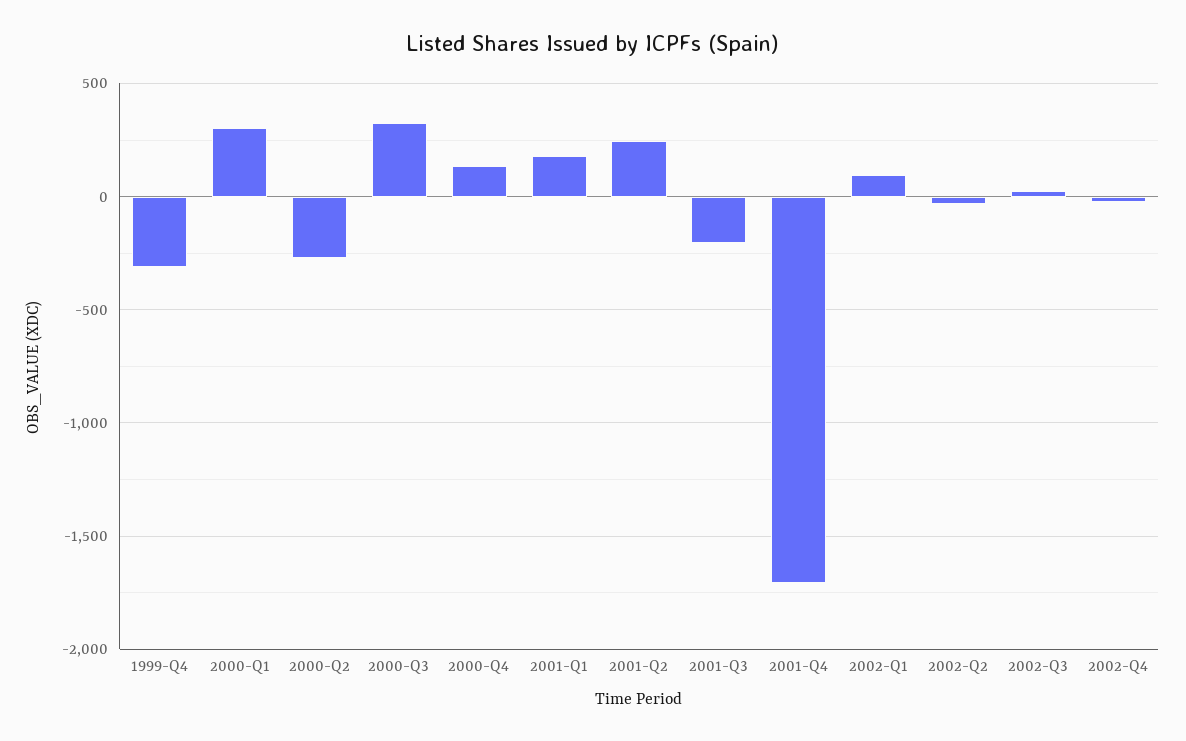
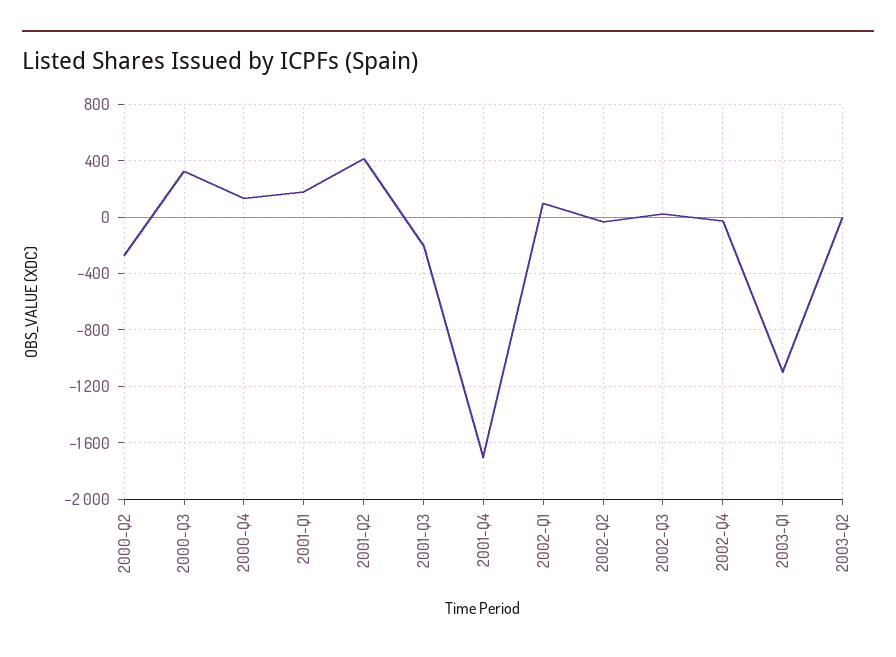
1999-Q4: -300 -> none
2000-Q1: 300 -> none
2001-Q2: 250 -> 400
2003-Q1: none -> -1100
2003-Q2: none -> 0

